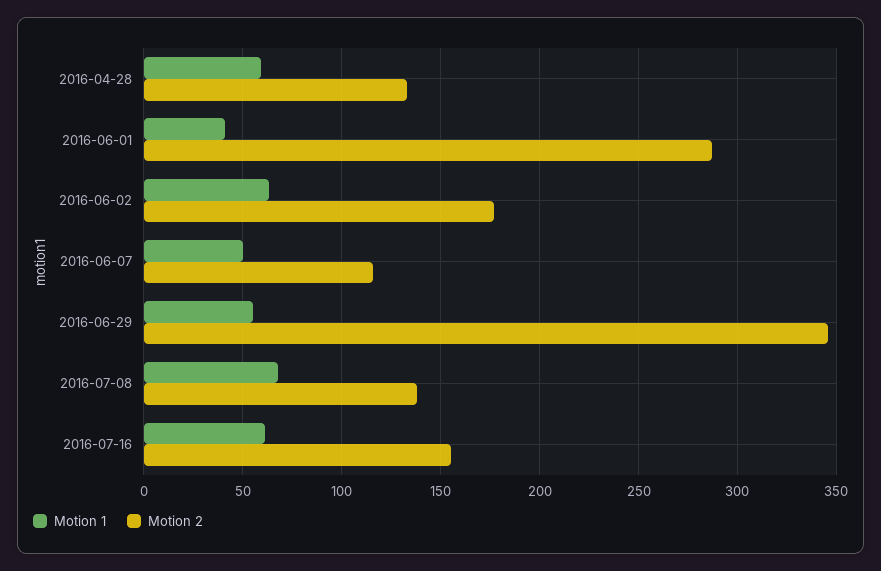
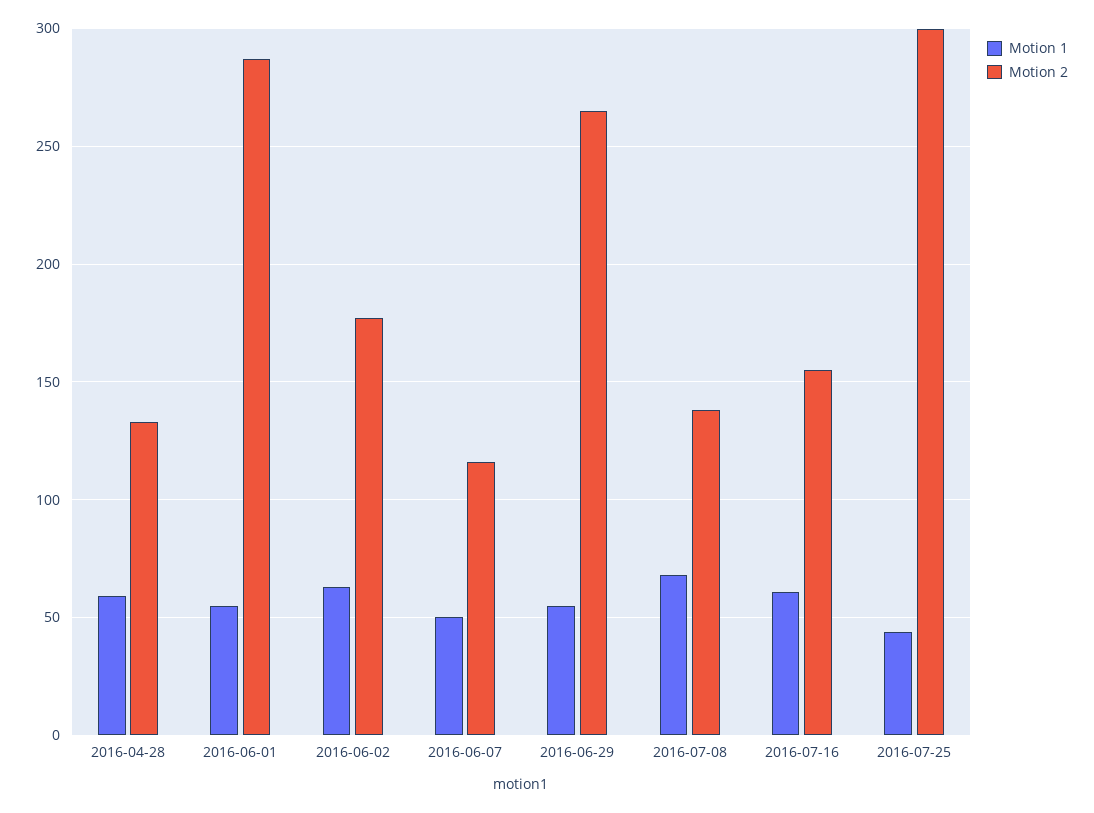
Motion 1, 2016-06-01: 40 -> 55
Motion 2, 2016-06-29: 345 -> 265
Motion 1, 2016-07-25: none -> 45
Motion 2, 2016-07-25: none -> 300

